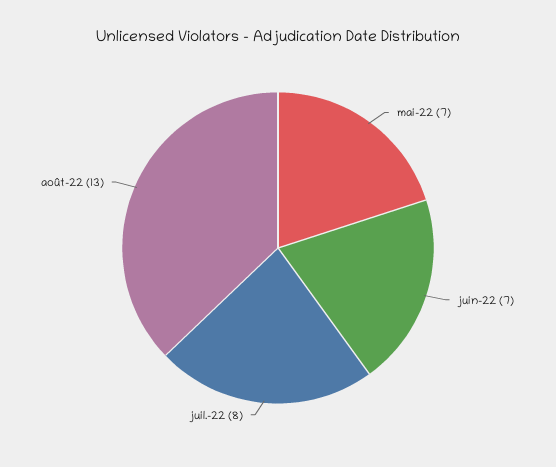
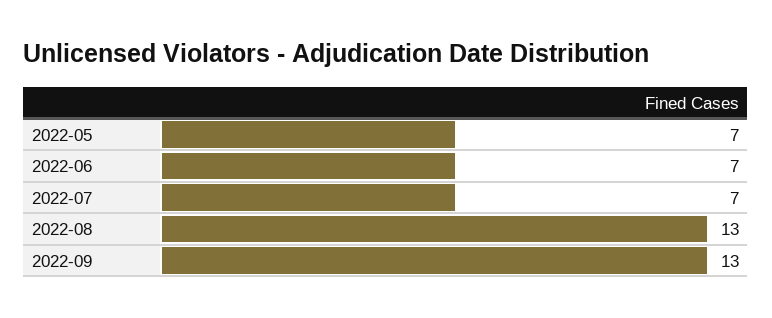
juil.-22: 8 -> 7
2022-09: none -> 13

